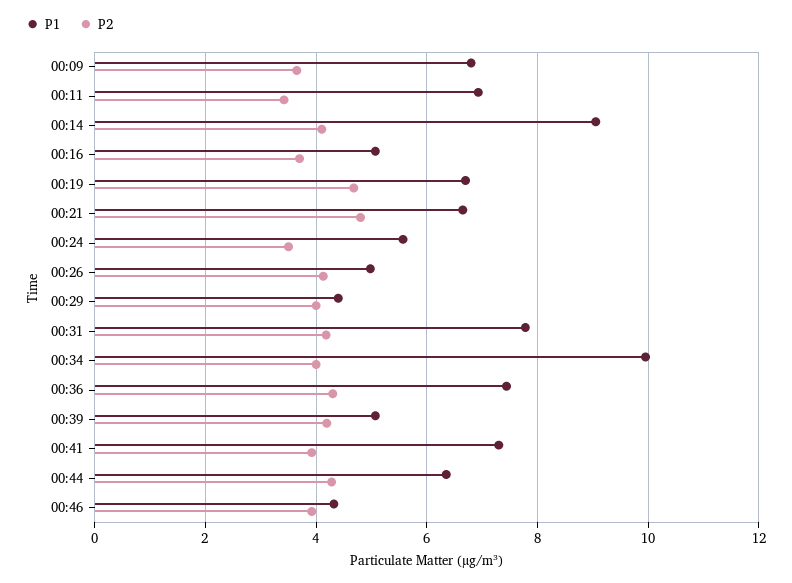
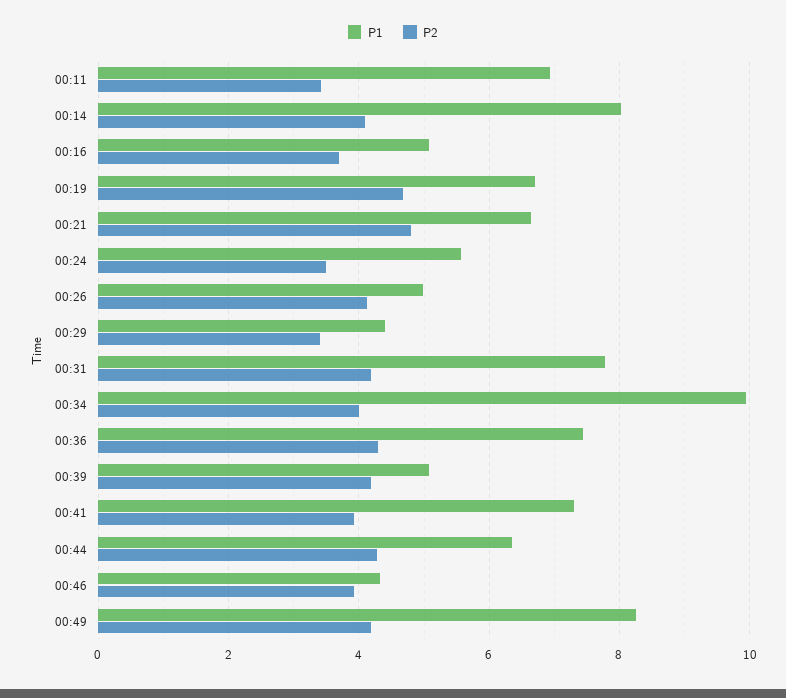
P1, 00:09: 6.8 -> none
P2, 00:09: 3.6 -> none
P1, 00:14: 9 -> 8
P2, 00:29: 4 -> 3.4
P1, 00:49: none -> 8.2
P2, 00:49: none -> 4.2

